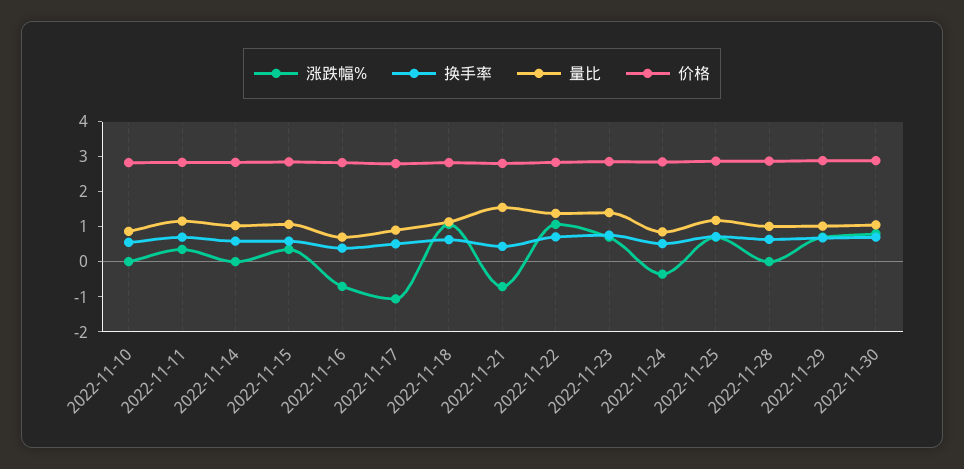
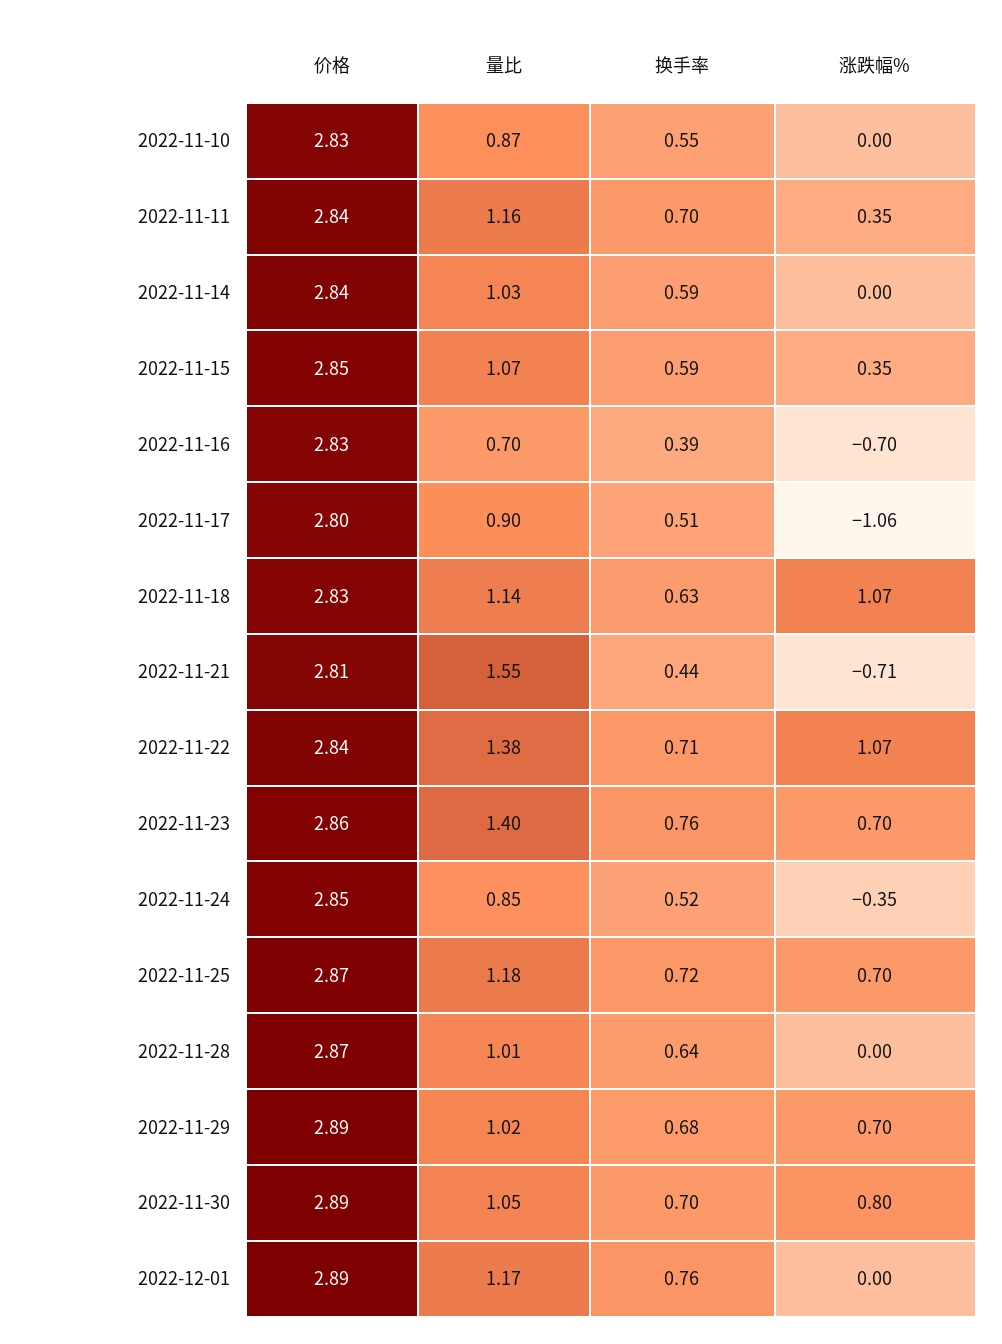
价格, 2022-12-01: none -> 2.89
量比, 2022-12-01: none -> 1.17
换手率, 2022-12-01: none -> 0.76
涨跌幅%, 2022-12-01: none -> 0

